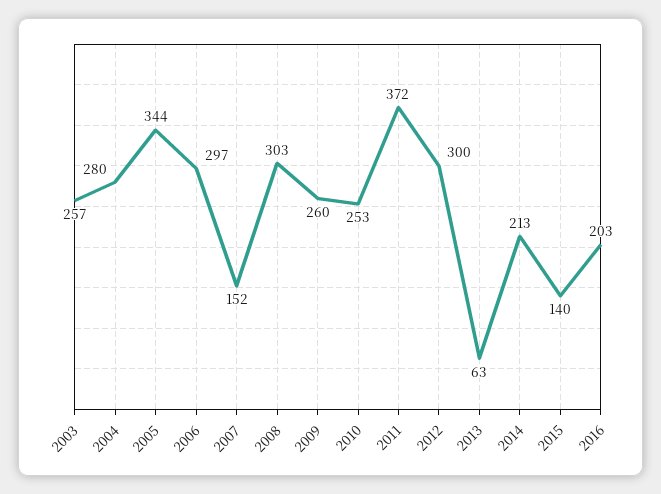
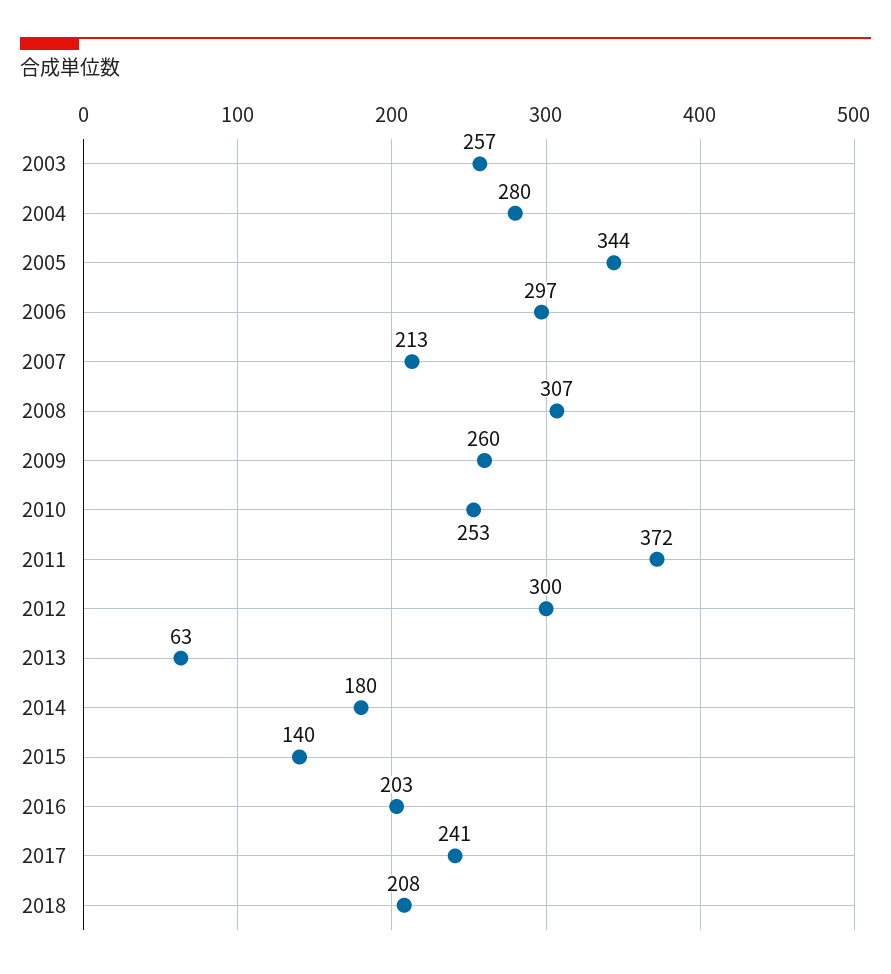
2007: 152 -> 213
2008: 303 -> 307
2014: 213 -> 180
2017: none -> 241
2018: none -> 208

